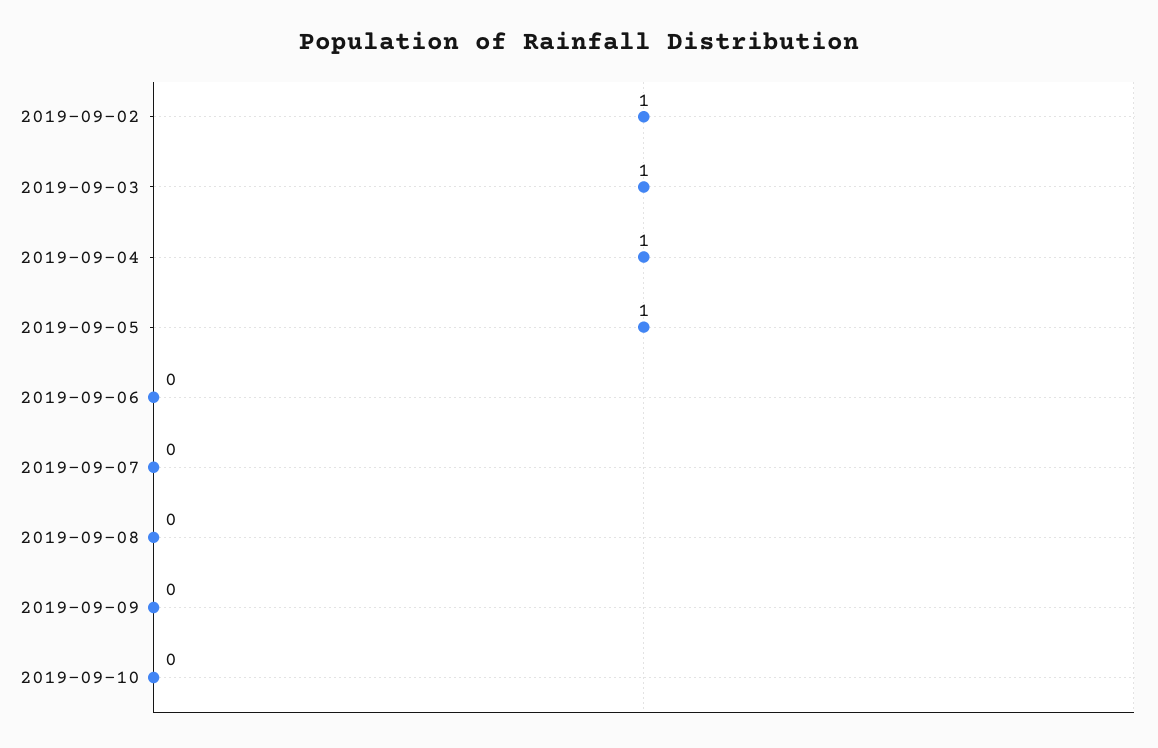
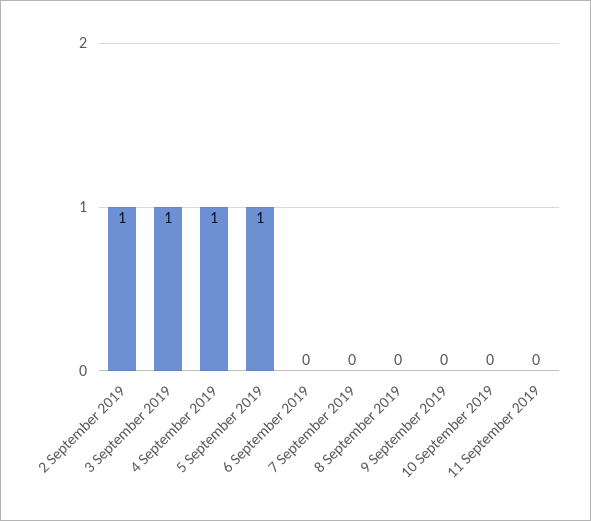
11 September 2019: none -> 0

